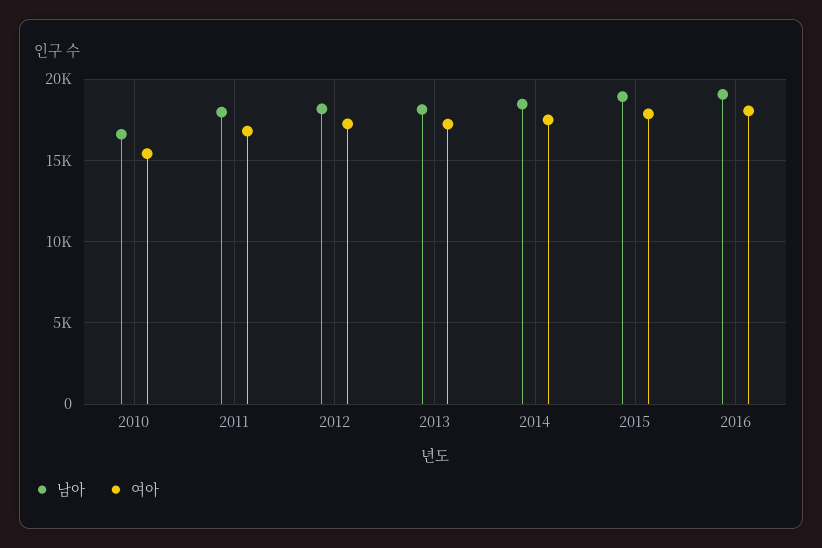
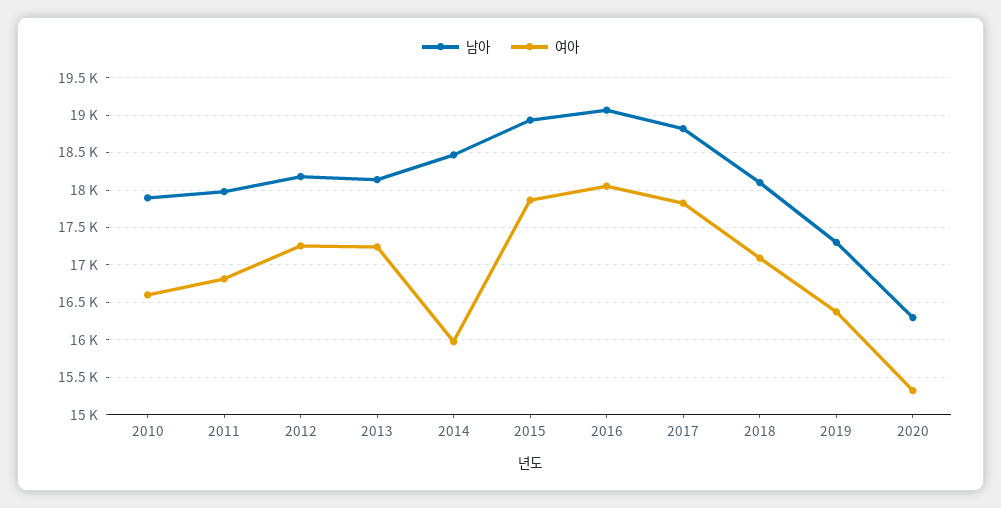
남아, 2010: 16500 -> 17900
여아, 2010: 15500 -> 16600
여아, 2014: 17500 -> 16000
남아, 2017: none -> 18800
여아, 2017: none -> 17800
남아, 2018: none -> 18100
여아, 2018: none -> 17100
남아, 2019: none -> 17300
여아, 2019: none -> 16400
남아, 2020: none -> 16300
여아, 2020: none -> 15300

